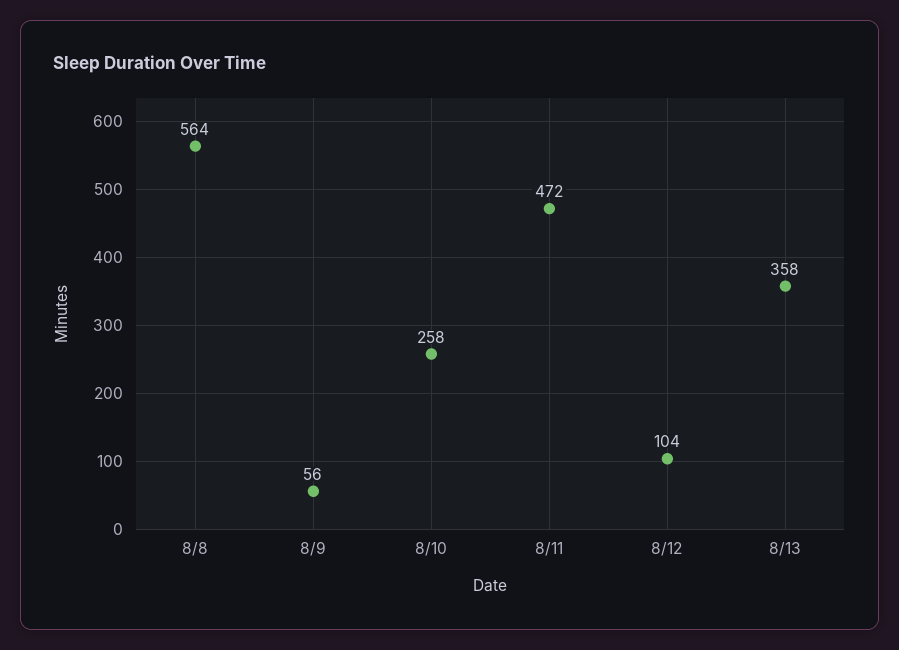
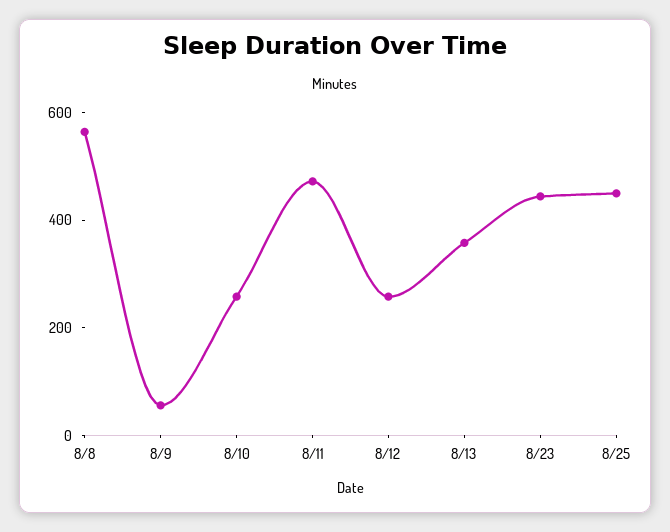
8/12: 104 -> 250
8/23: none -> 450
8/25: none -> 450

